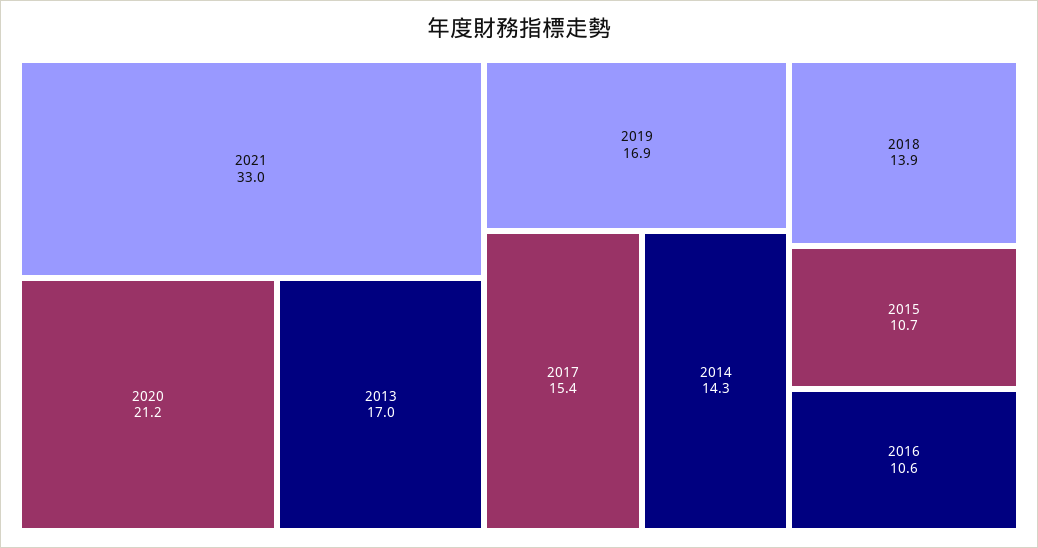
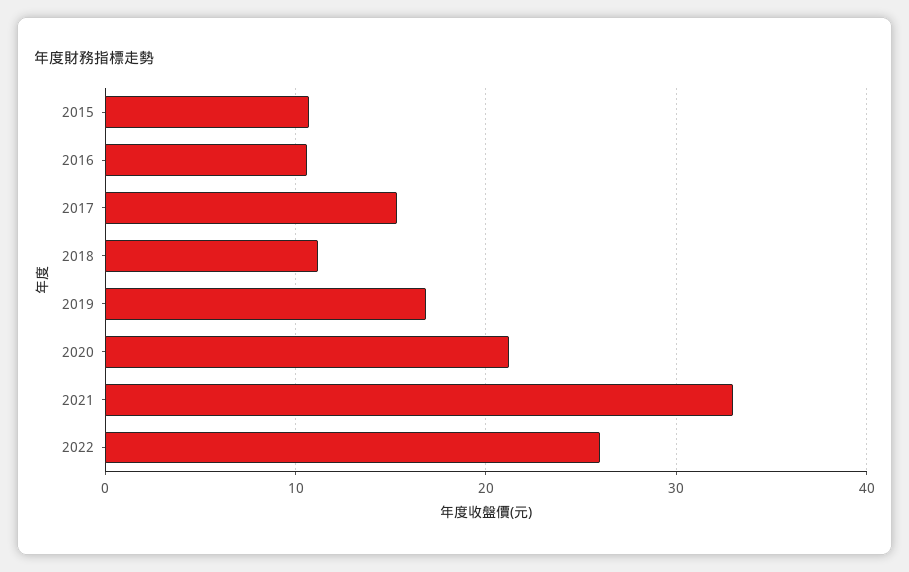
2013: 17 -> none
2014: 14.3 -> none
2018: 13.9 -> 11
2022: none -> 26

